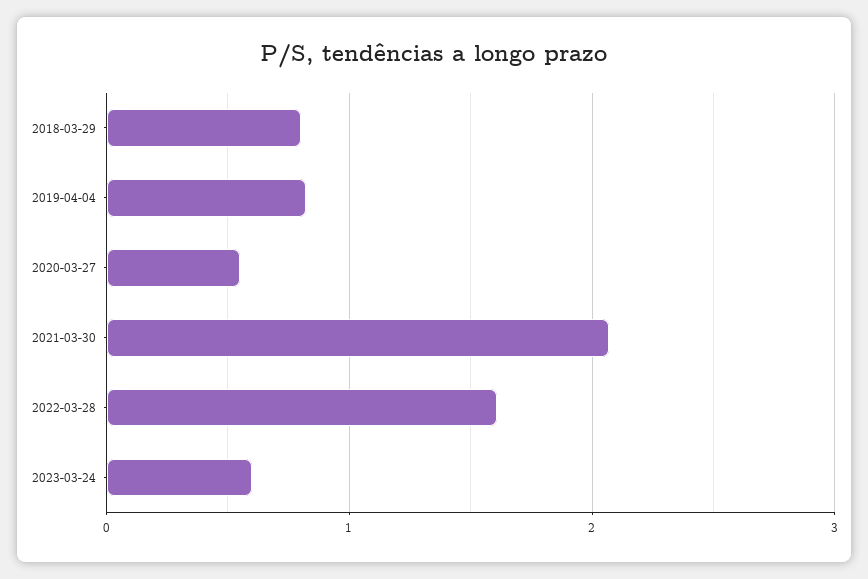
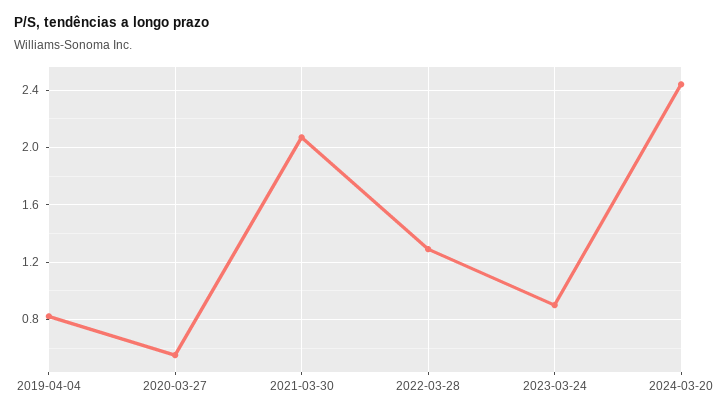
2018-03-29: 0.8 -> none
2022-03-28: 1.6 -> 1.3
2023-03-24: 0.6 -> 0.9
2024-03-20: none -> 2.45

